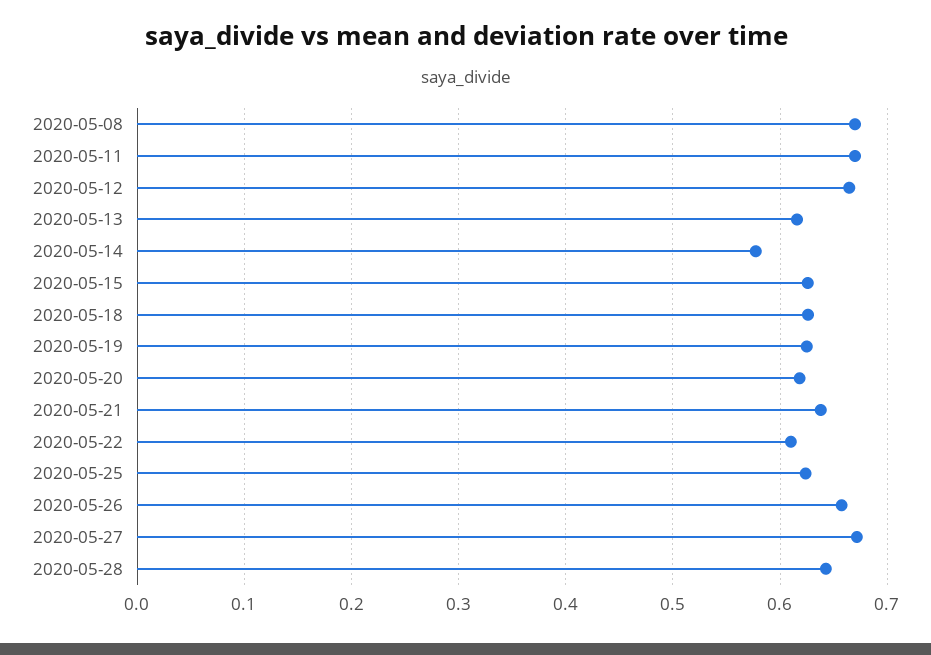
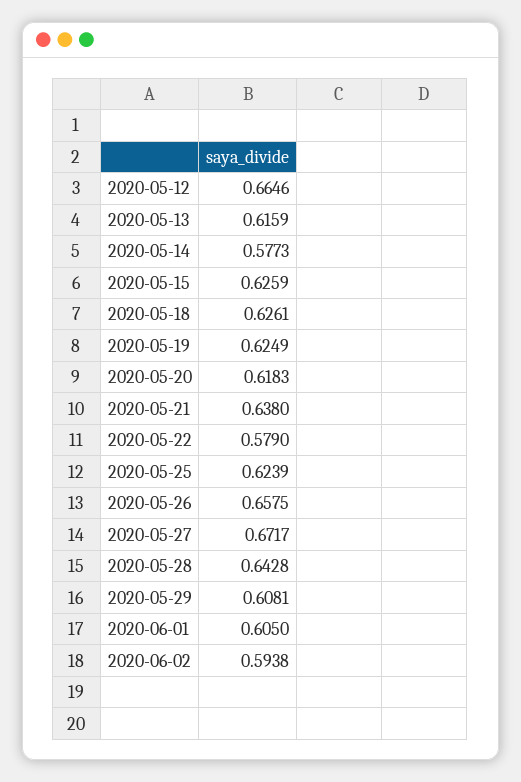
2020-05-08: 0.67 -> none
2020-05-11: 0.67 -> none
2020-05-22: 0.61 -> 0.579
2020-05-29: none -> 0.6081
2020-06-01: none -> 0.605
2020-06-02: none -> 0.5938

